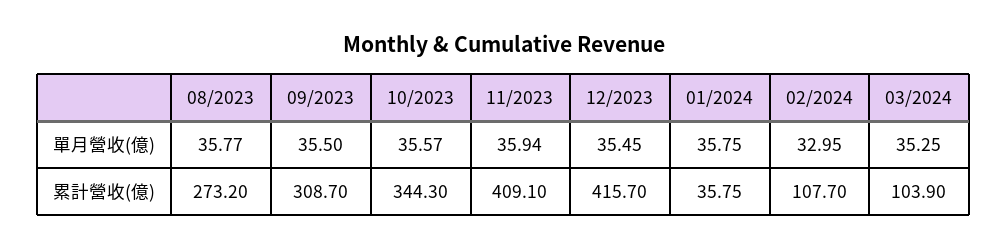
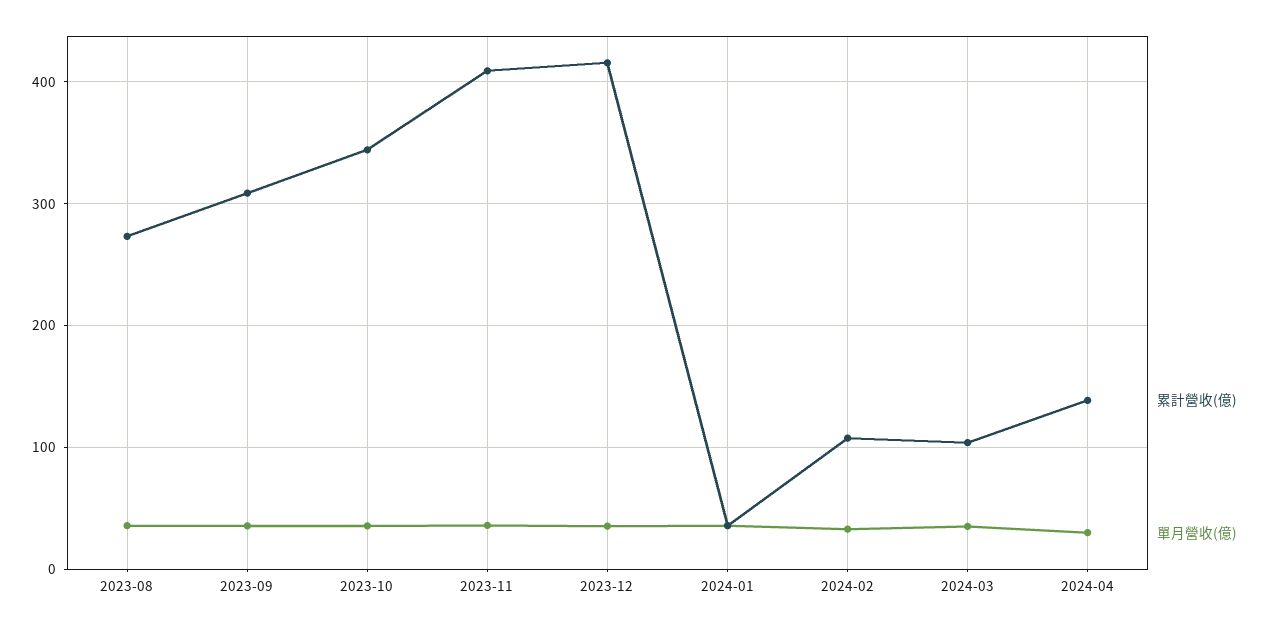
累計營收(億), 2024-04: none -> 140
單月營收(億), 2024-04: none -> 30

